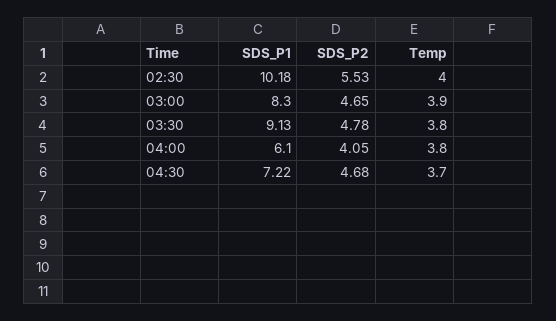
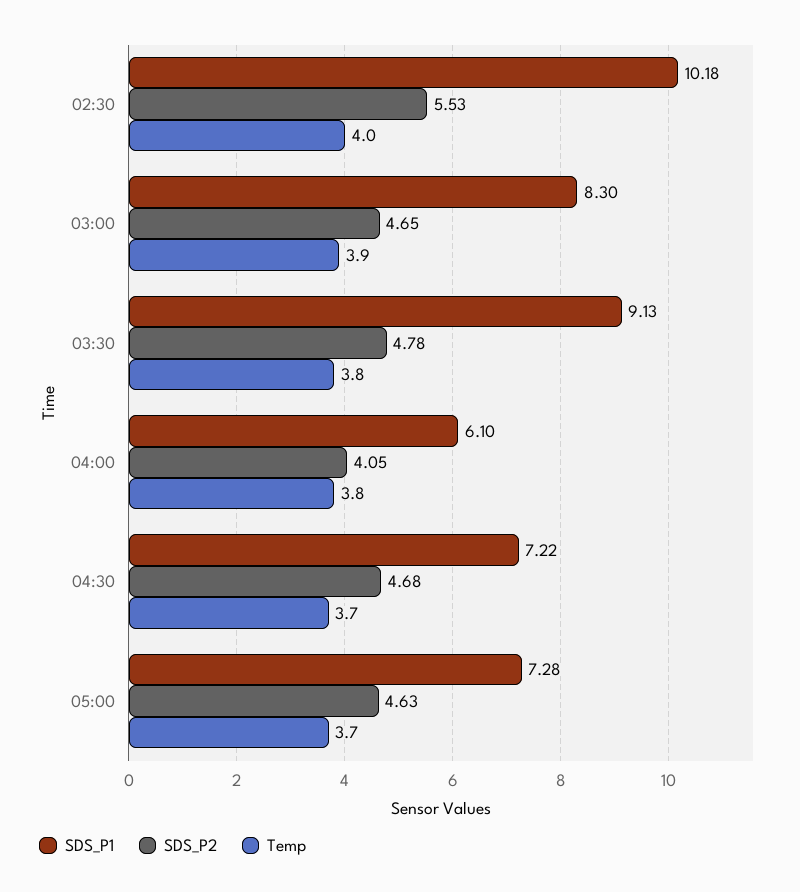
SDS_P1, 05:00: none -> 7.28
SDS_P2, 05:00: none -> 4.63
Temp, 05:00: none -> 3.7

